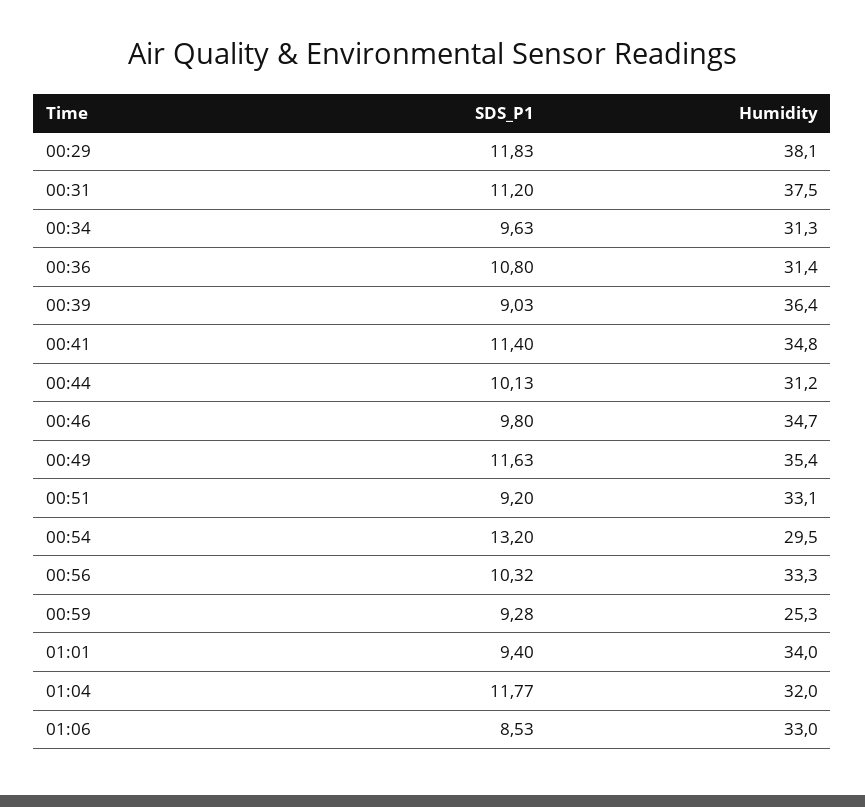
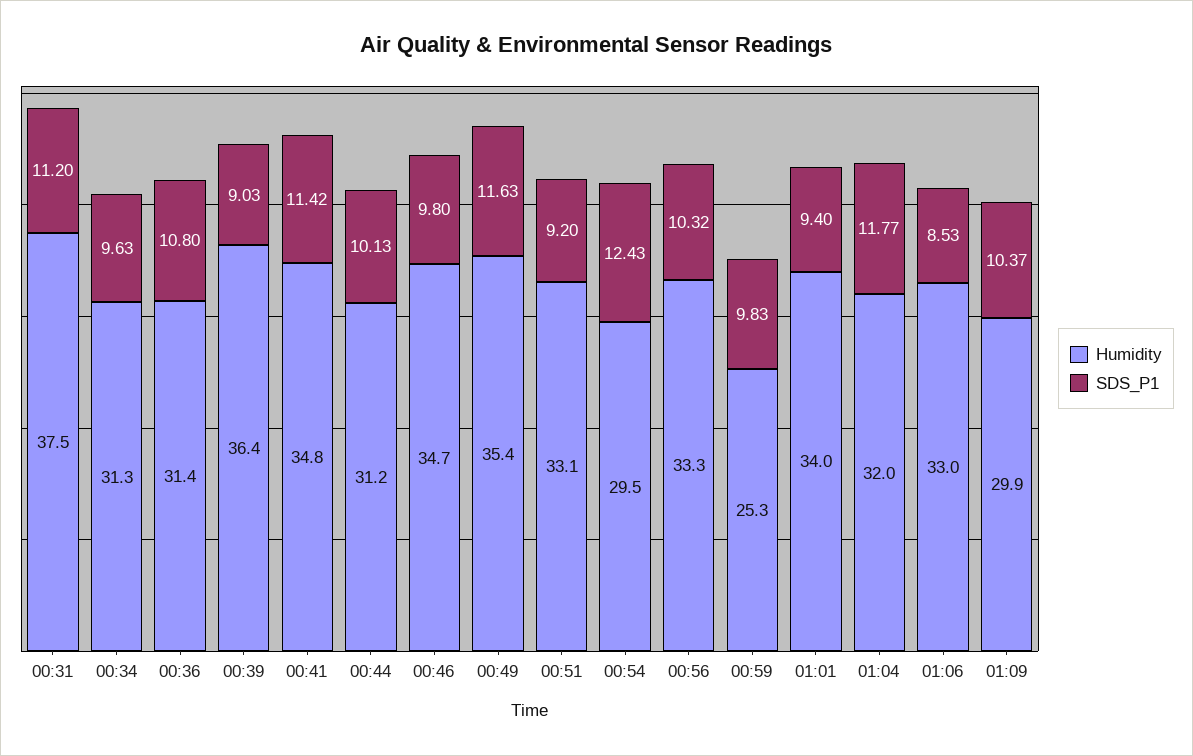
SDS_P1, 00:29: 11.83 -> none
Humidity, 00:29: 38.1 -> none
SDS_P1, 00:41: 11.4 -> 11.42
SDS_P1, 00:54: 13.2 -> 12.43
SDS_P1, 00:59: 9.28 -> 9.83
Humidity, 01:09: none -> 29.9
SDS_P1, 01:09: none -> 10.37

